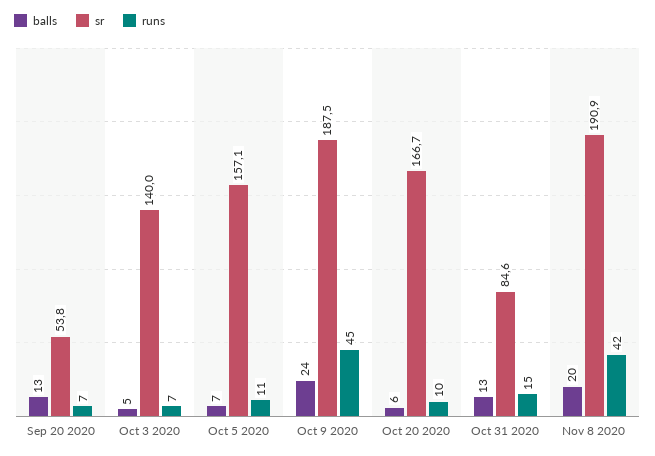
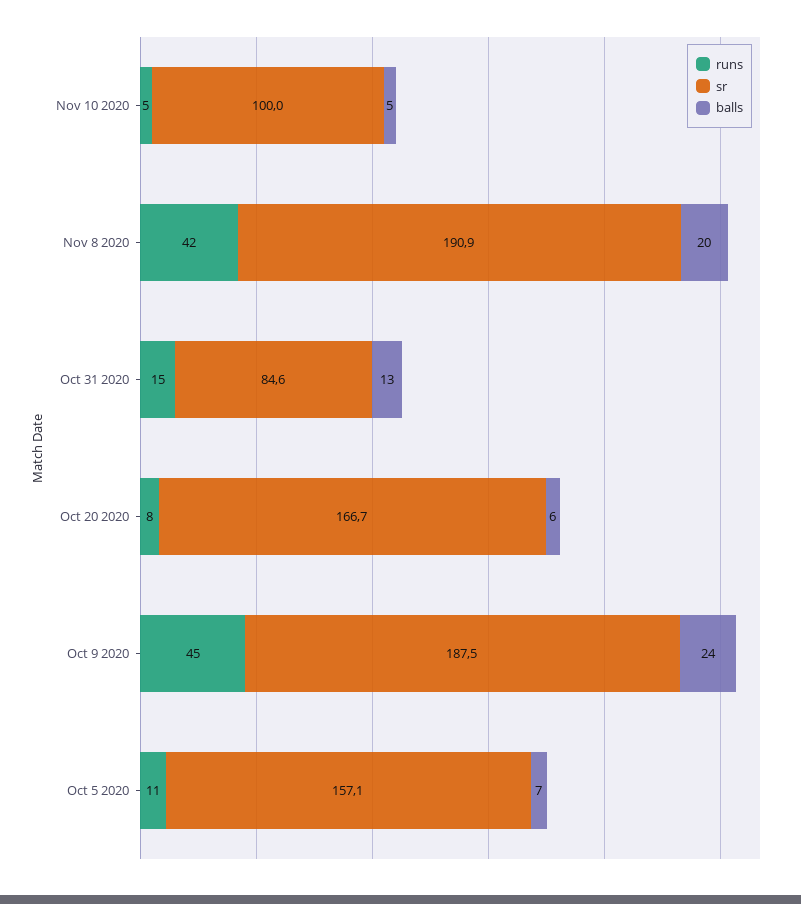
balls, Sep 20 2020: 13 -> none
sr, Sep 20 2020: 53.8 -> none
runs, Sep 20 2020: 7 -> none
balls, Oct 3 2020: 5 -> none
sr, Oct 3 2020: 140 -> none
runs, Oct 3 2020: 7 -> none
runs, Oct 20 2020: 10 -> 8
runs, Nov 10 2020: none -> 5
sr, Nov 10 2020: none -> 100
balls, Nov 10 2020: none -> 5

